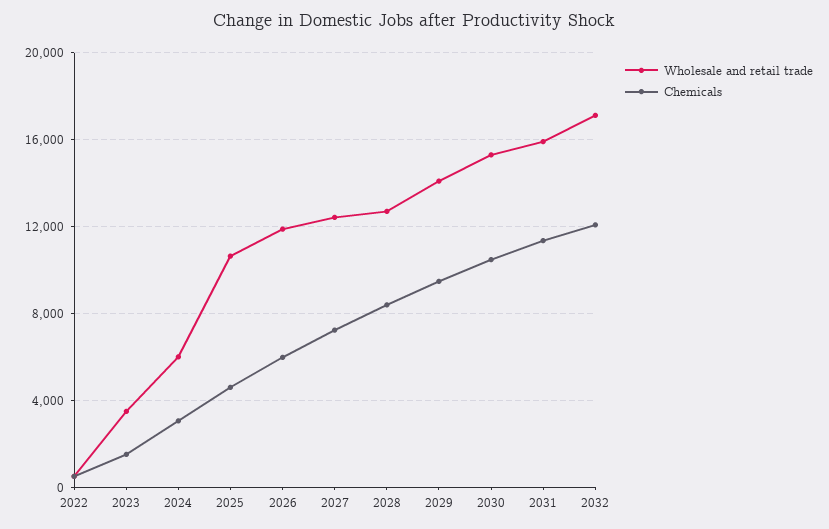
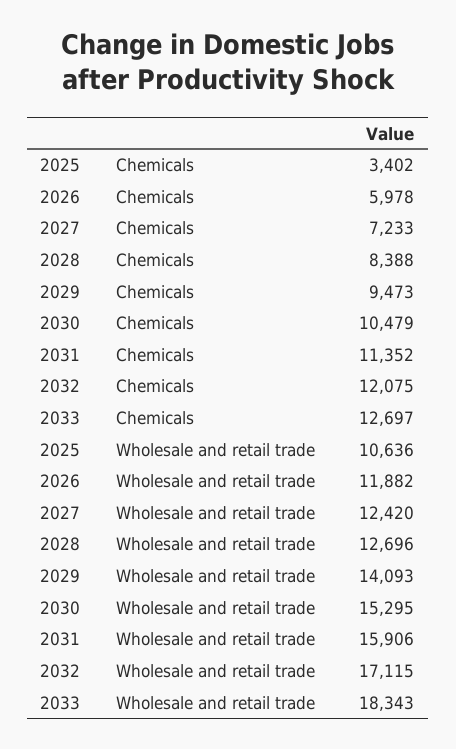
Wholesale and retail trade, 2022: 500 -> none
Chemicals, 2022: 500 -> none
Wholesale and retail trade, 2023: 3500 -> none
Chemicals, 2023: 1500 -> none
Wholesale and retail trade, 2024: 6000 -> none
Chemicals, 2024: 3000 -> none
Chemicals, 2025: 4500 -> 3402
Chemicals, 2033: none -> 12697
Wholesale and retail trade, 2033: none -> 18343

